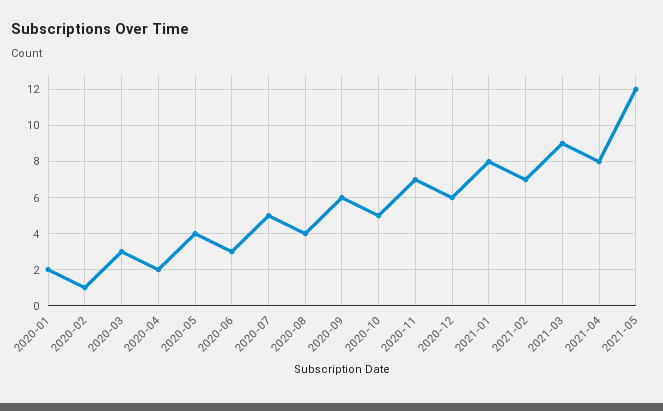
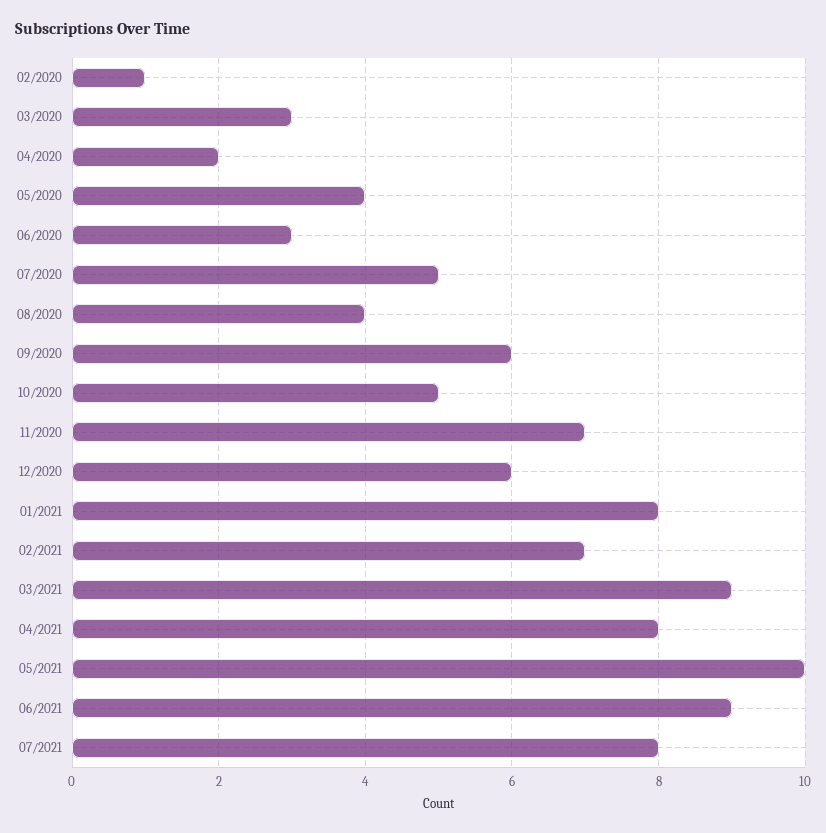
2020-01: 2 -> none
2021-05: 12 -> 10
06/2021: none -> 9
07/2021: none -> 8

